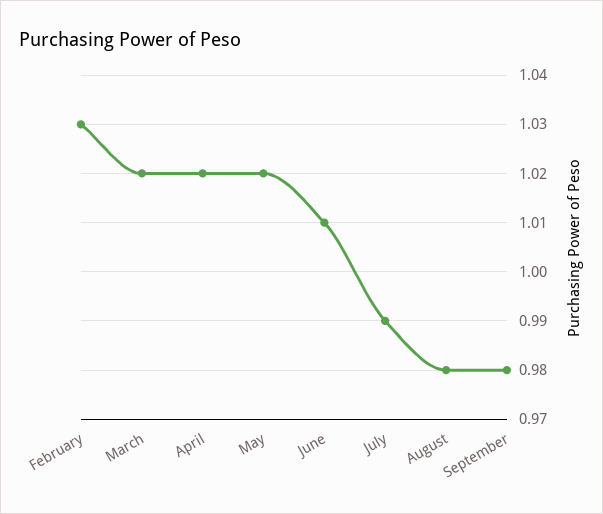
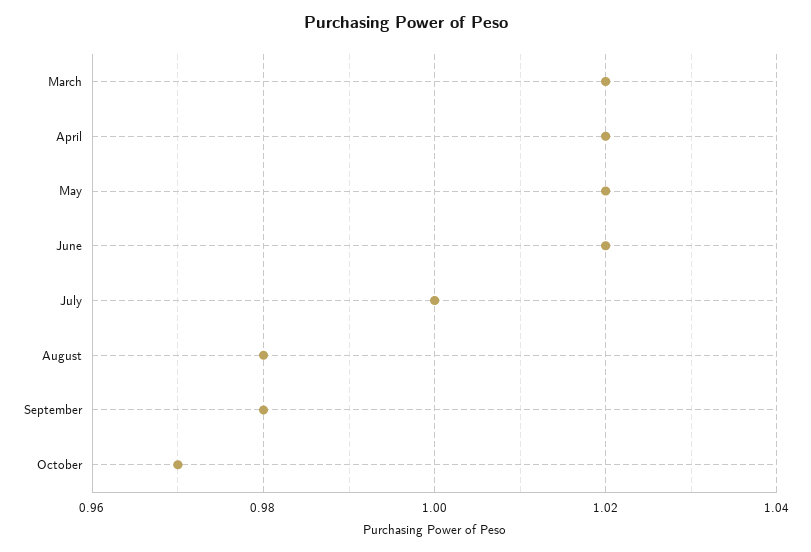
February: 1.03 -> none
June: 1.01 -> 1.02
July: 0.99 -> 1
October: none -> 0.97

